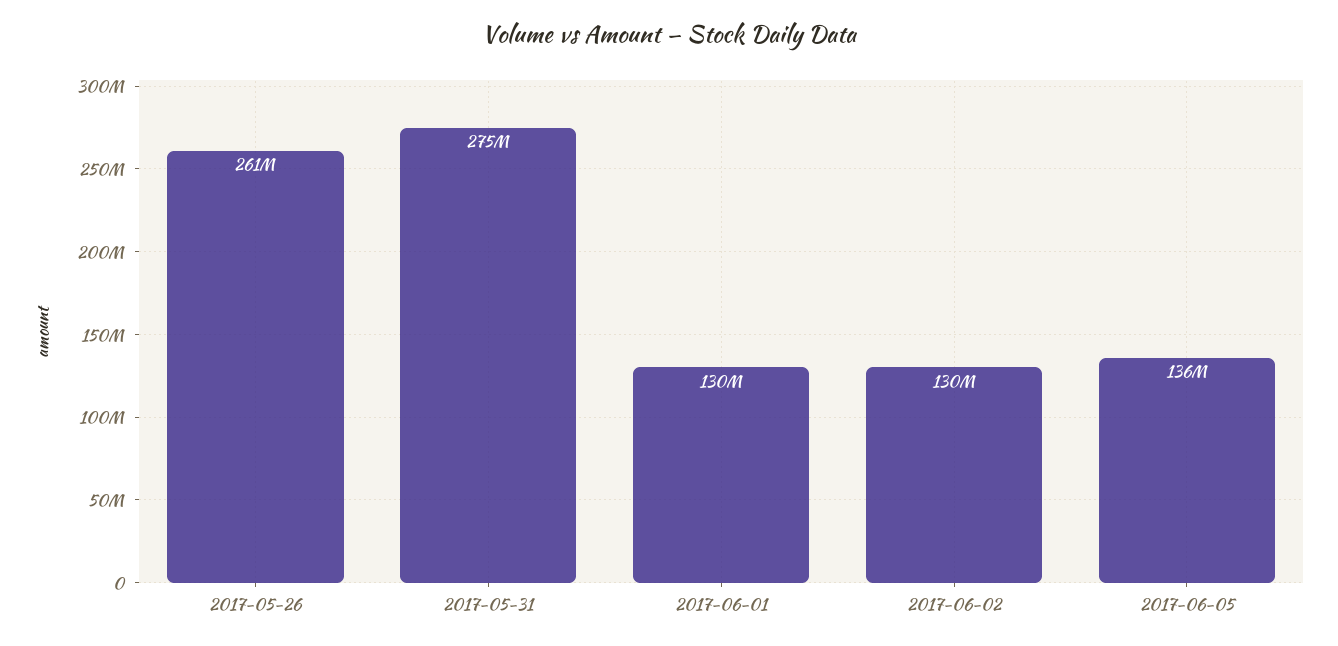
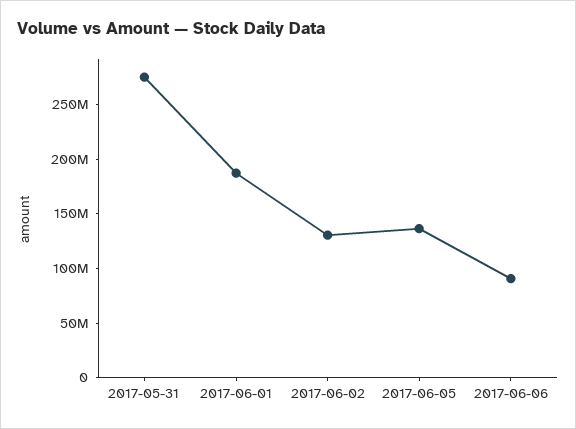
2017-05-26: 261000000 -> none
2017-06-01: 130000000 -> 190000000
2017-06-06: none -> 90000000

